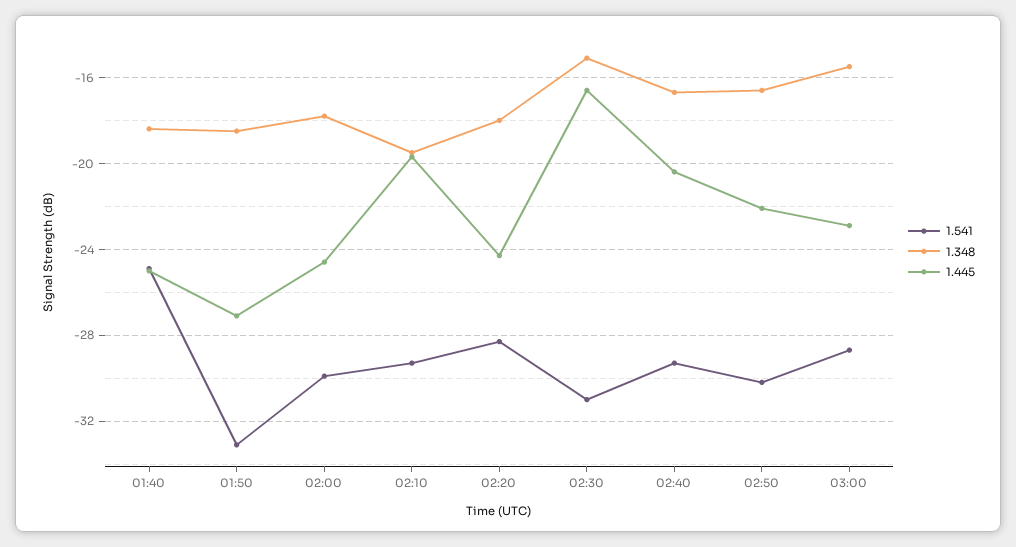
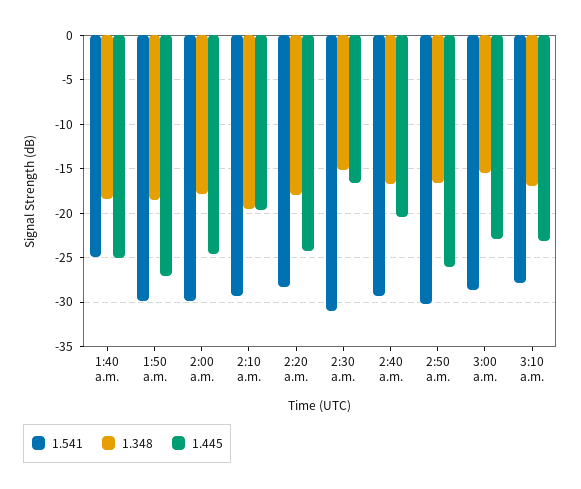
1.541, 01:50: -33 -> -30
1.445, 02:50: -22 -> -26
1.541, 3:10 a.m.: none -> -28
1.348, 3:10 a.m.: none -> -17
1.445, 3:10 a.m.: none -> -23

